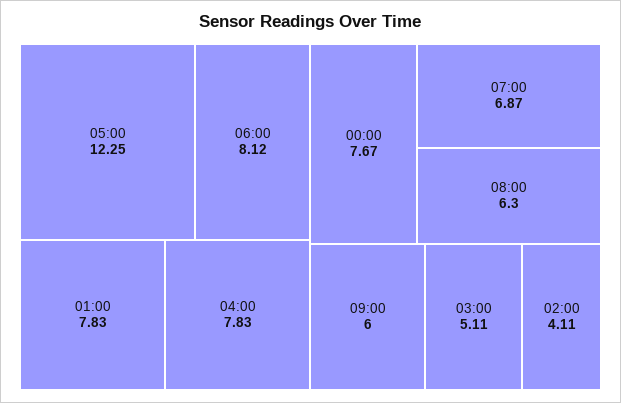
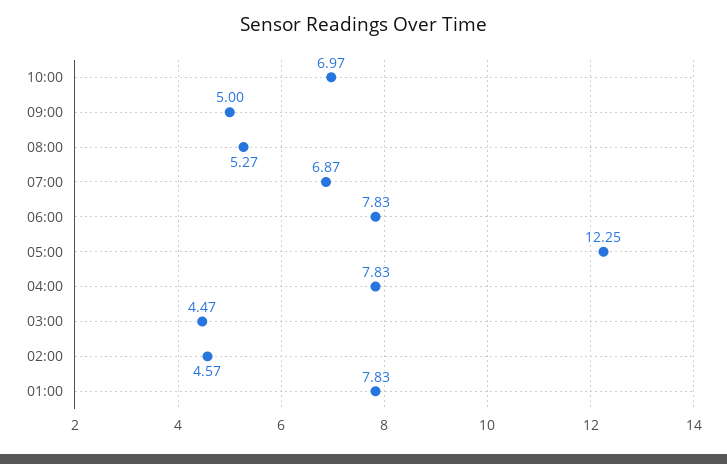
06:00: 8.12 -> 7.83
00:00: 7.67 -> none
08:00: 6.3 -> 5.27
09:00: 6 -> 5
03:00: 5.11 -> 4.47
02:00: 4.11 -> 4.57
10:00: none -> 6.97

